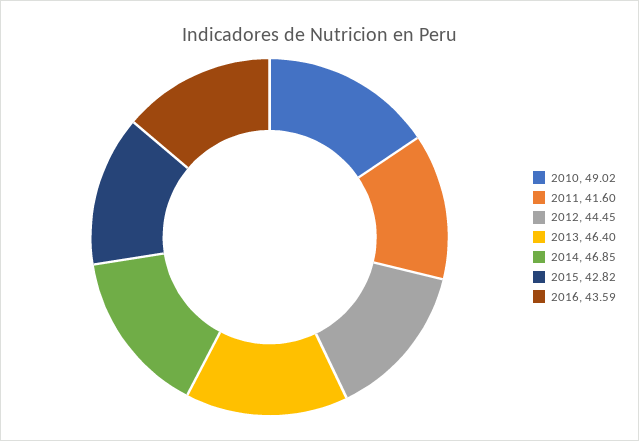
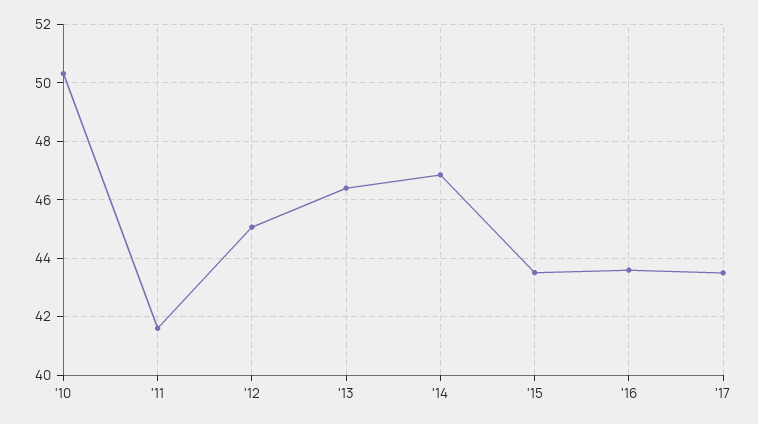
2010: 49.02 -> 50.25
2012: 44.45 -> 45
2015: 42.82 -> 43.5
'17: none -> 43.5

